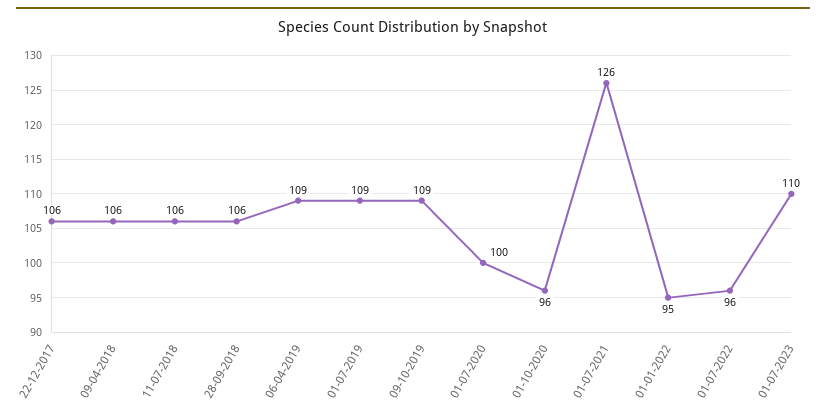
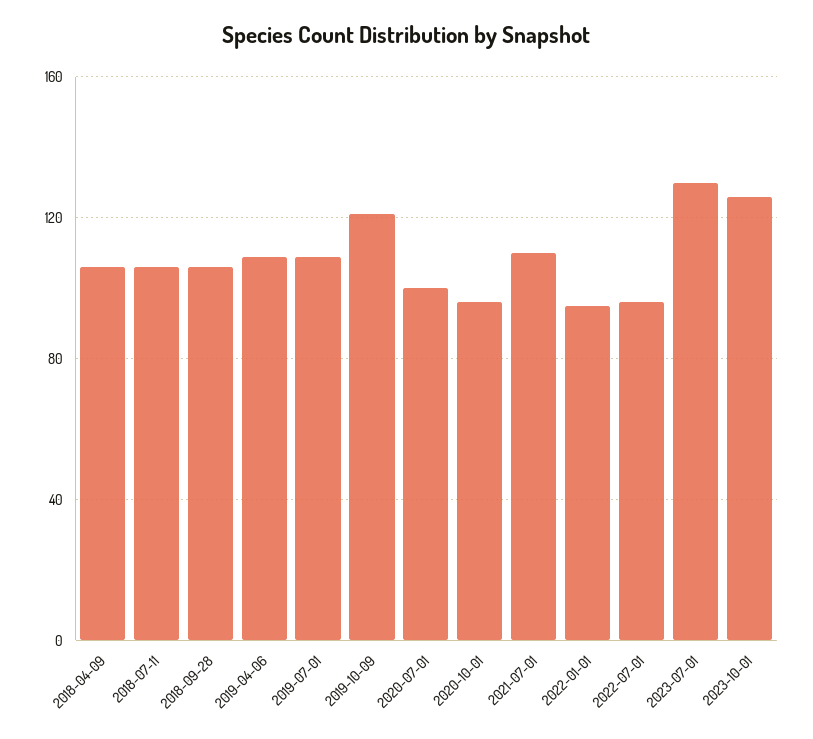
22-12-2017: 106 -> none
09-10-2019: 109 -> 120
01-07-2021: 126 -> 110
01-07-2023: 110 -> 130
2023-10-01: none -> 125

